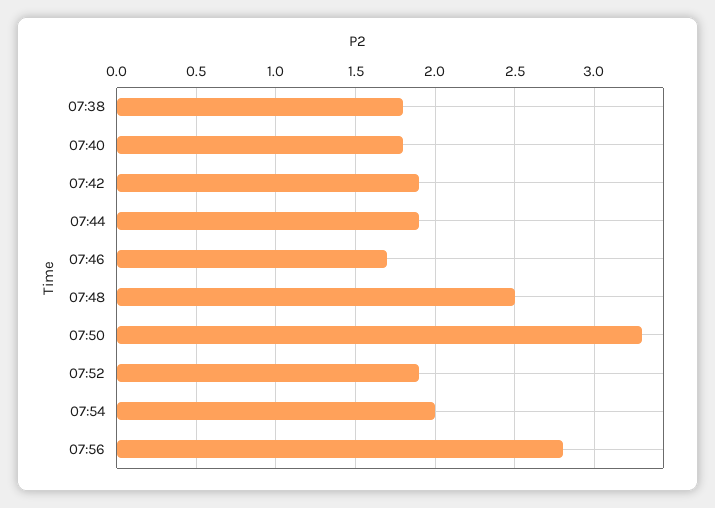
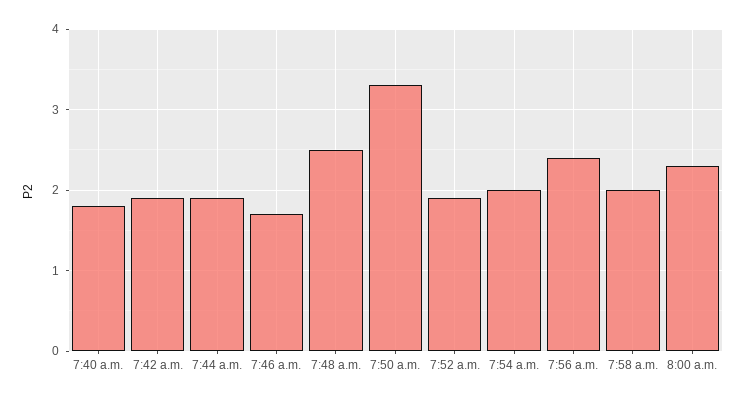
07:38: 1.8 -> none
07:56: 2.8 -> 2.4
7:58 a.m.: none -> 2
8:00 a.m.: none -> 2.3

